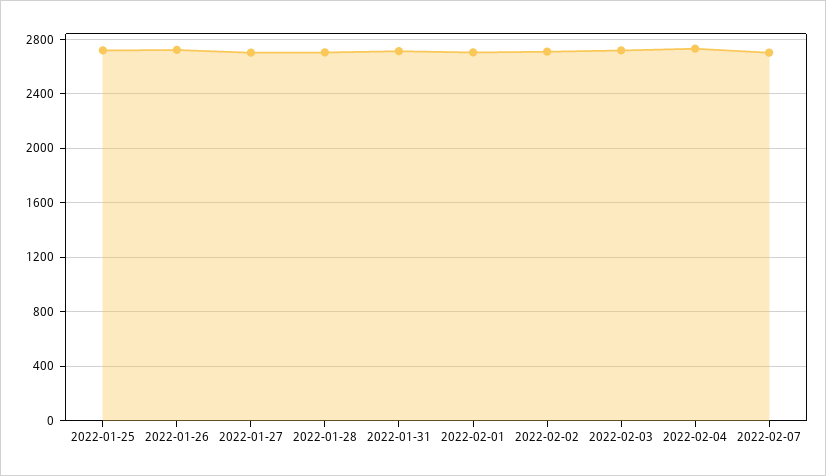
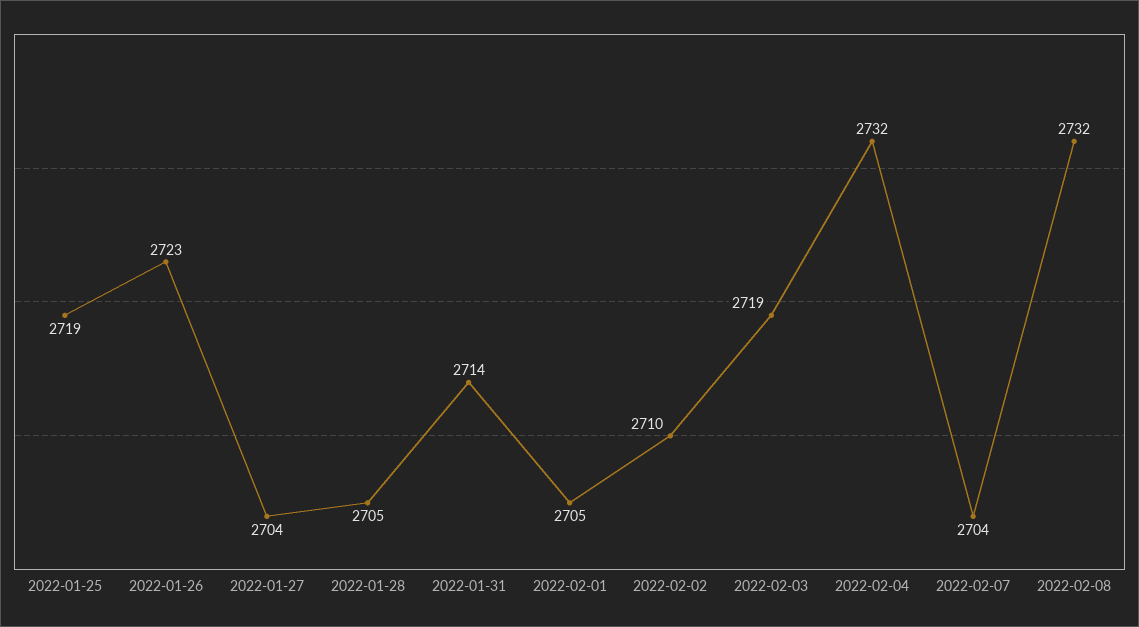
2022-02-08: none -> 2732

